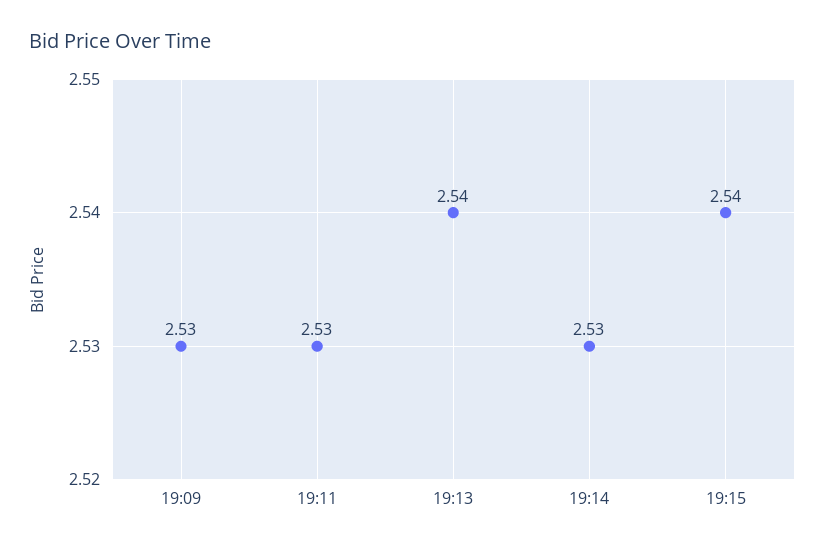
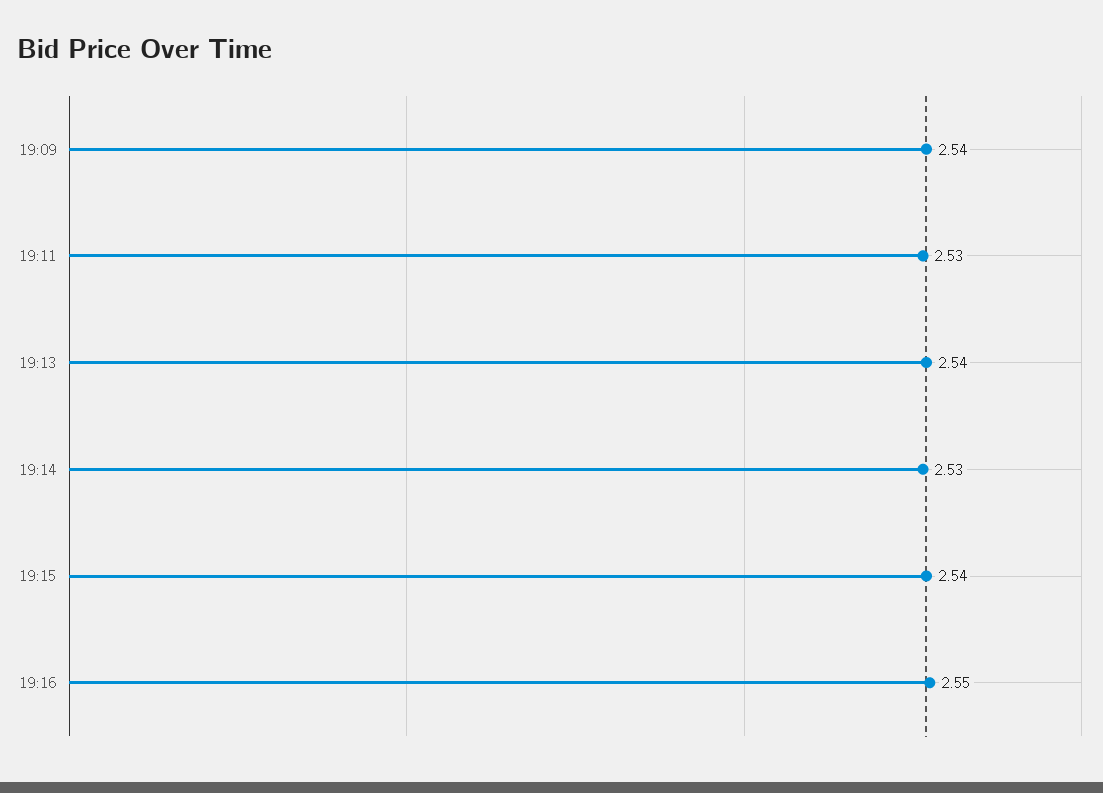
19:09: 2.53 -> 2.54
19:16: none -> 2.55

